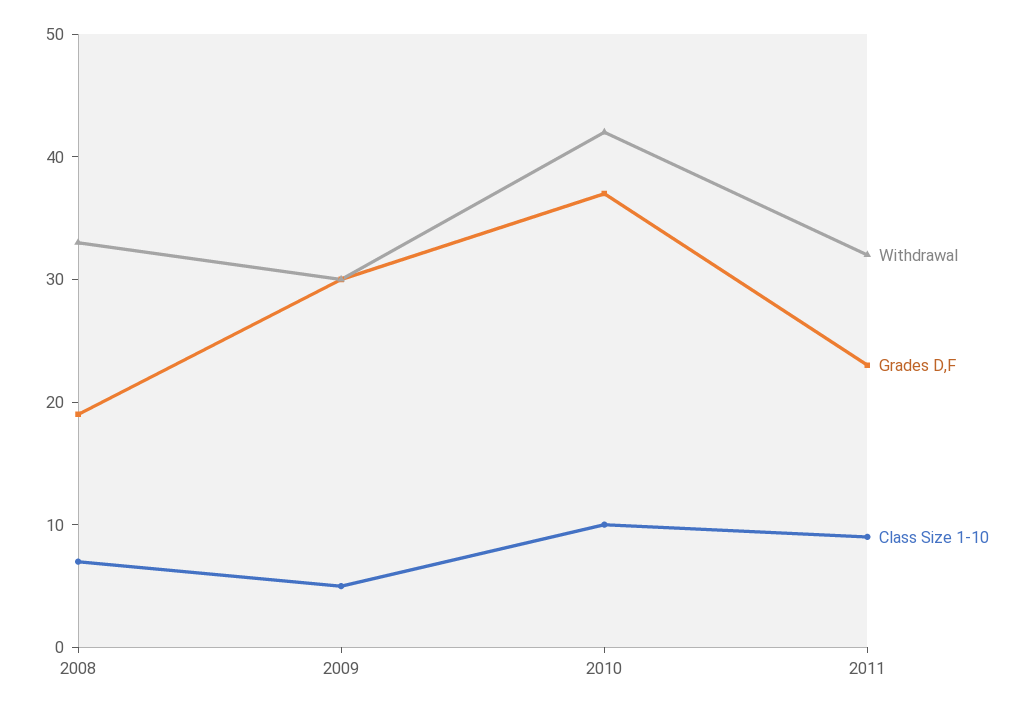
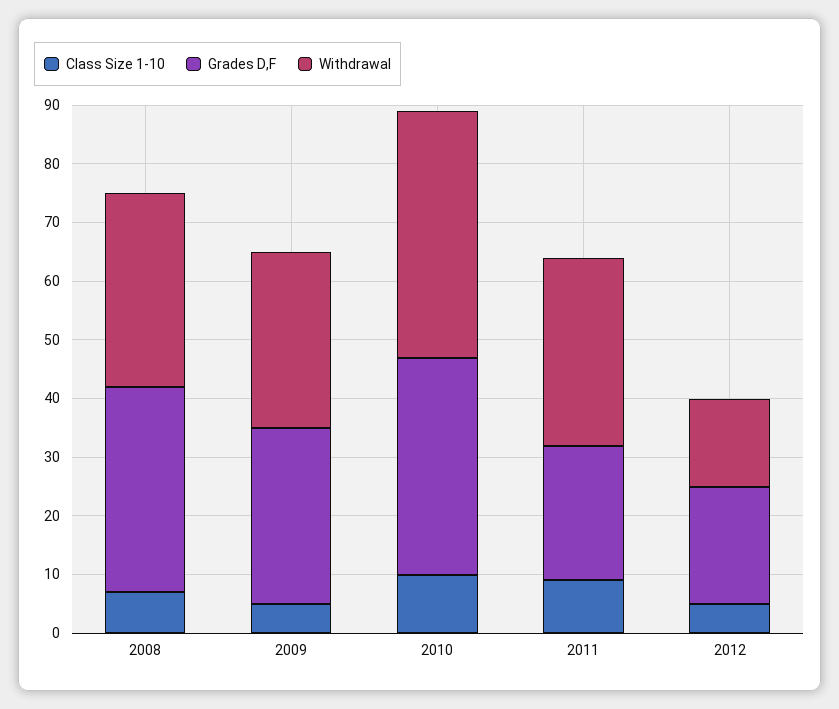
Grades D,F, 2008: 19 -> 35
Class Size 1-10, 2012: none -> 5
Grades D,F, 2012: none -> 20
Withdrawal, 2012: none -> 15

